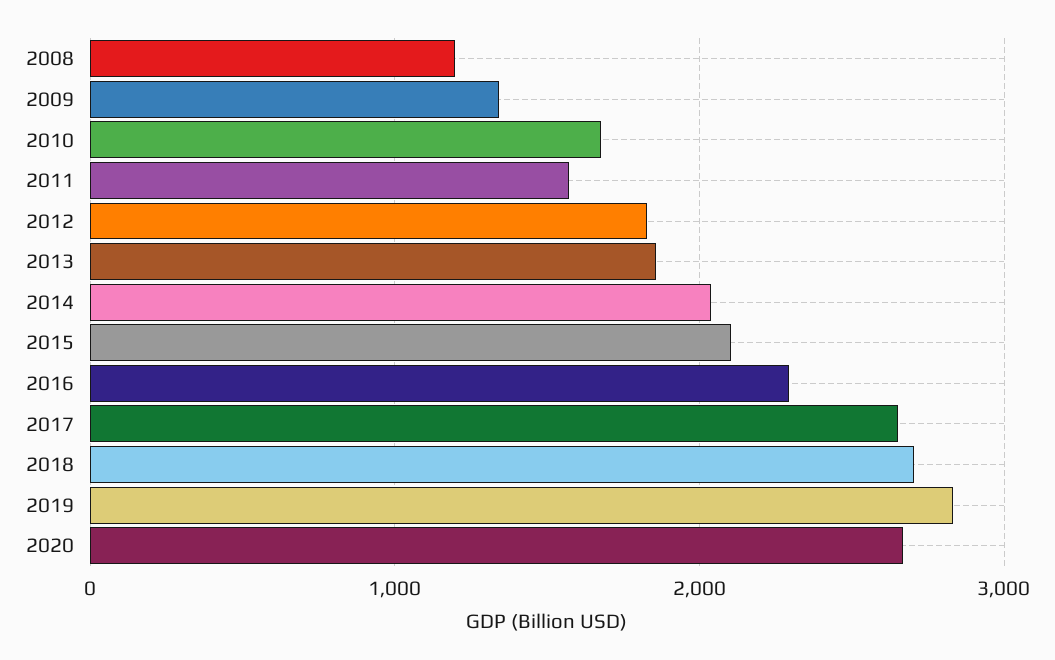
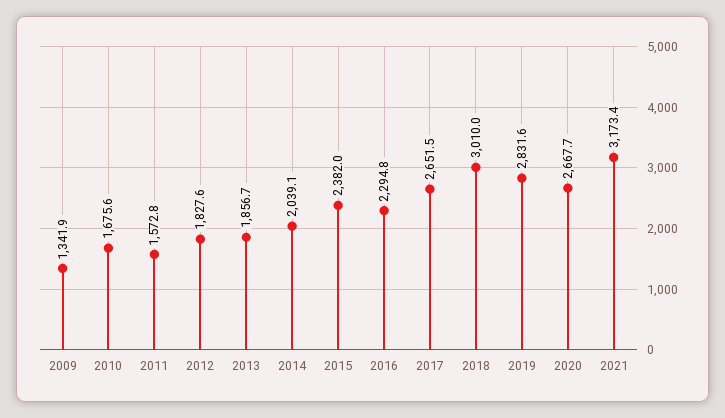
2008: 1200 -> none
2015: 2100 -> 2382
2018: 2700 -> 3010
2021: none -> 3173.4

